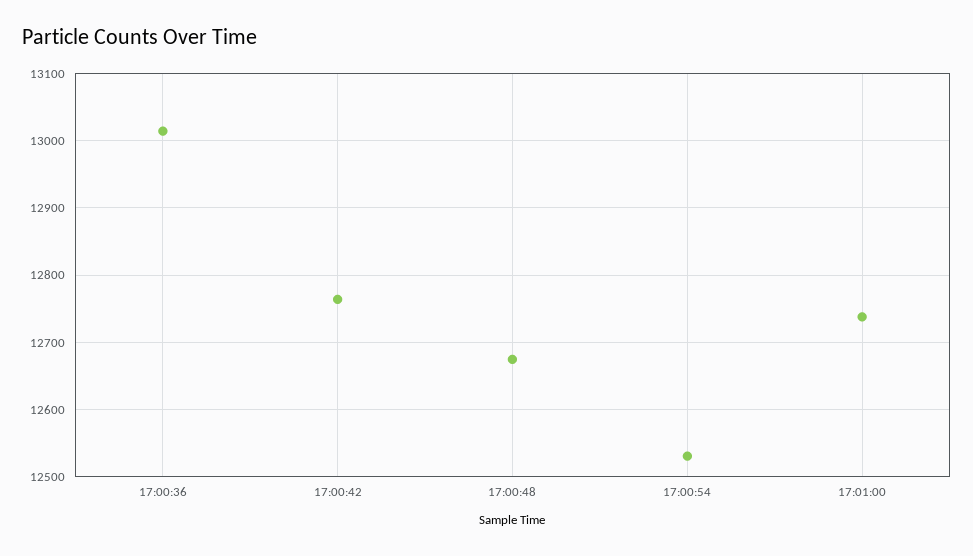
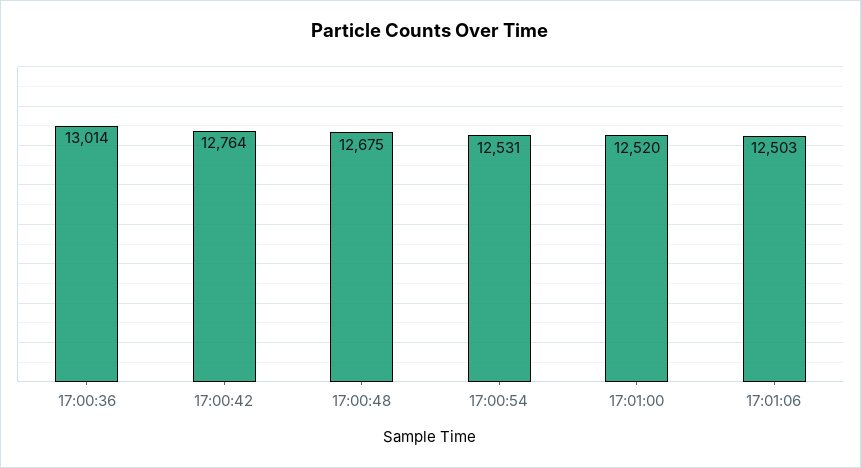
17:01:00: 12740 -> 12520
17:01:06: none -> 12503

